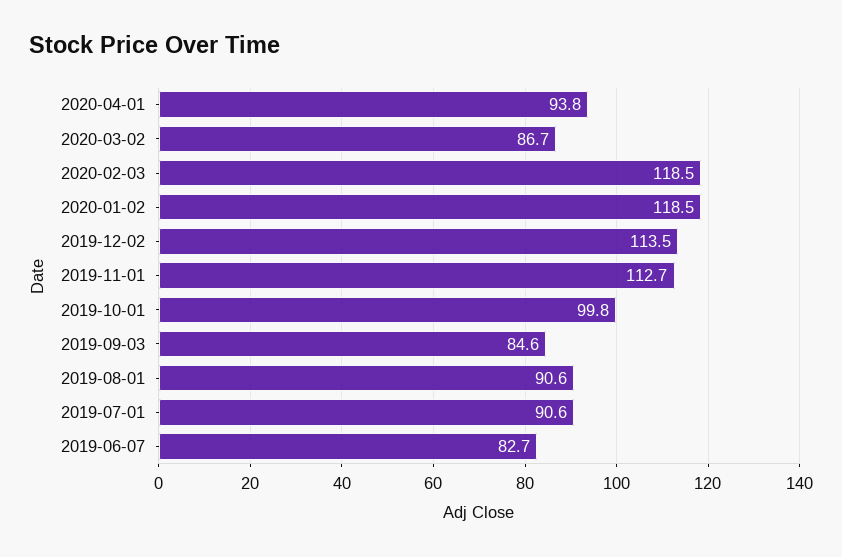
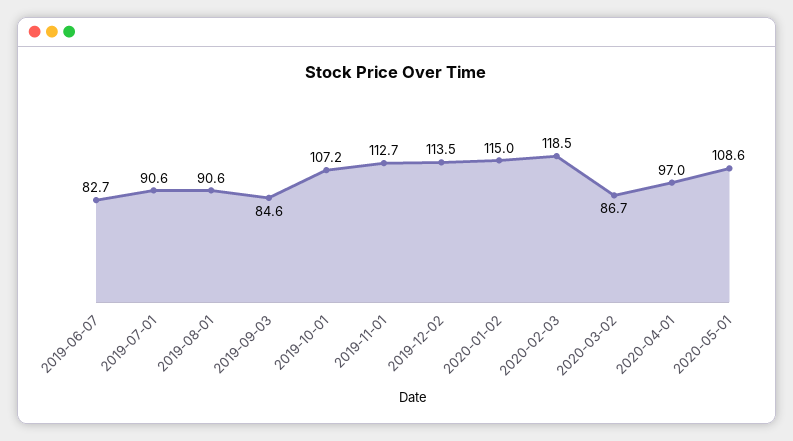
2020-04-01: 93.8 -> 97
2020-01-02: 118.5 -> 115
2019-10-01: 99.8 -> 107.2
2020-05-01: none -> 108.6

